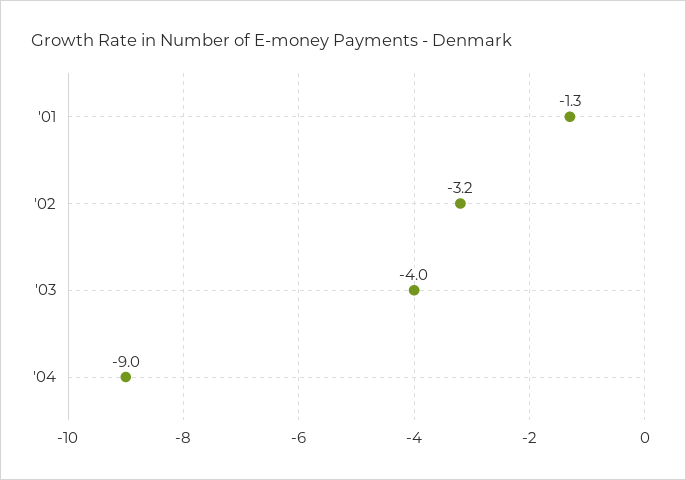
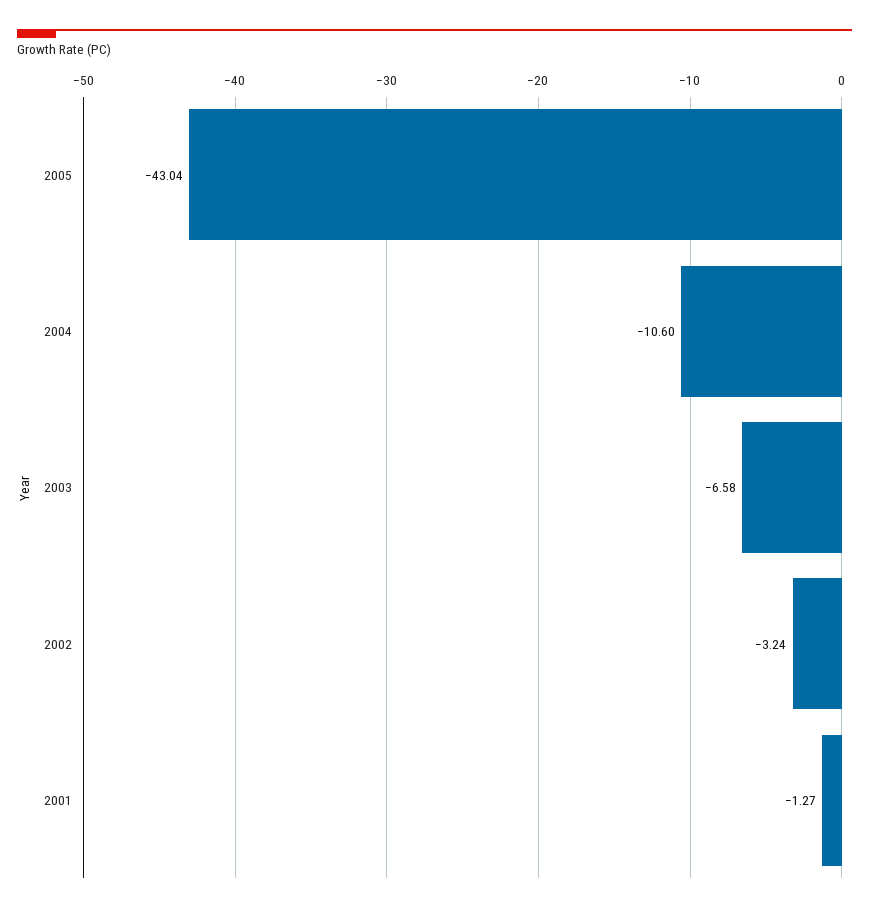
'03: -4 -> -6.58
'04: -9 -> -10.6
2005: none -> -43.04

